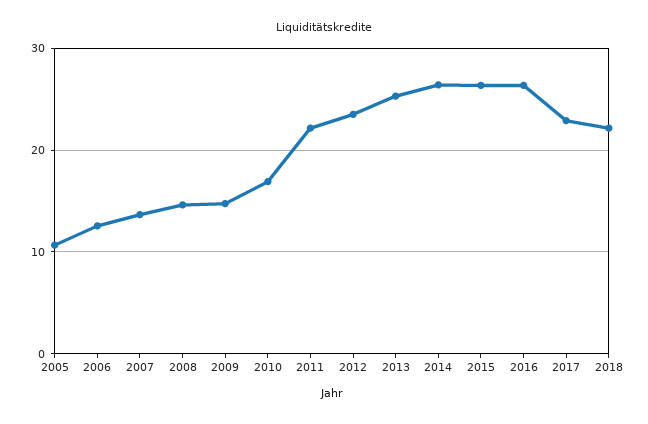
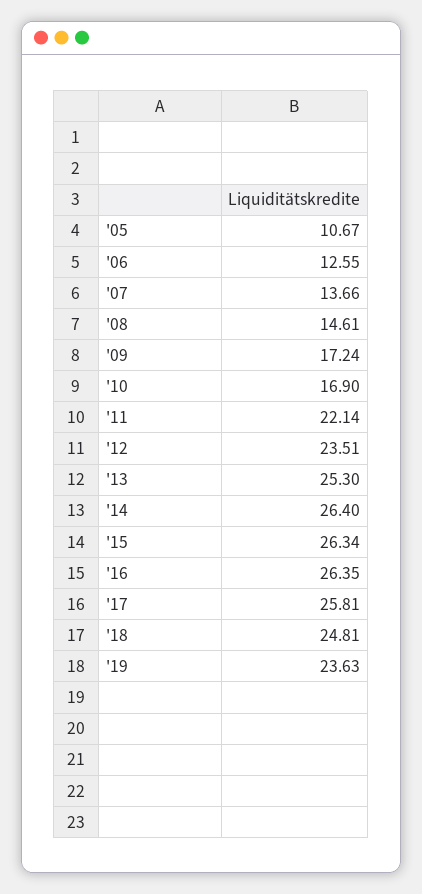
2009: 15 -> 17.24
2017: 23 -> 25.81
2018: 22 -> 24.81
'19: none -> 23.63

